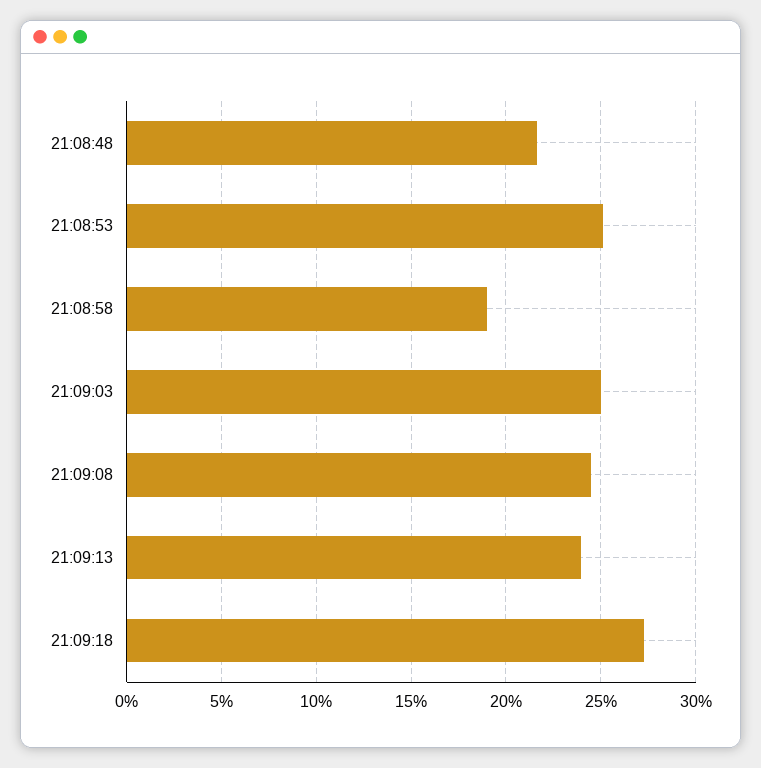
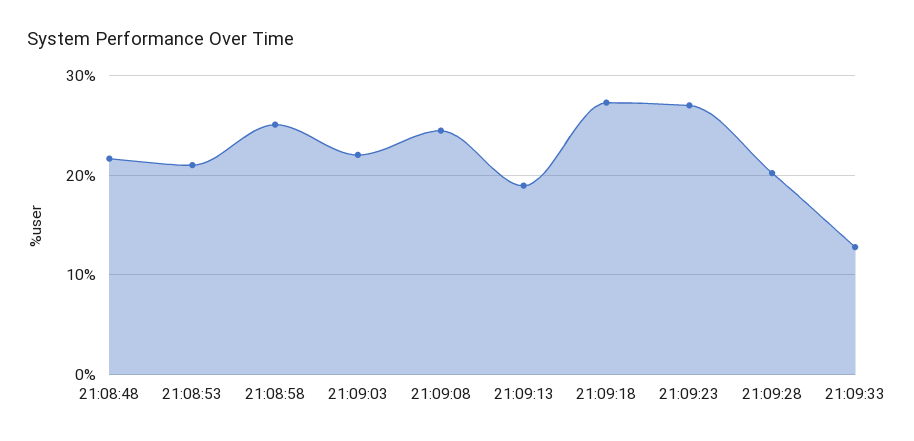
21:08:53: 25 -> 21
21:08:58: 19 -> 25
21:09:03: 25 -> 22
21:09:13: 24 -> 19
21:09:23: none -> 27
21:09:28: none -> 20
21:09:33: none -> 13

